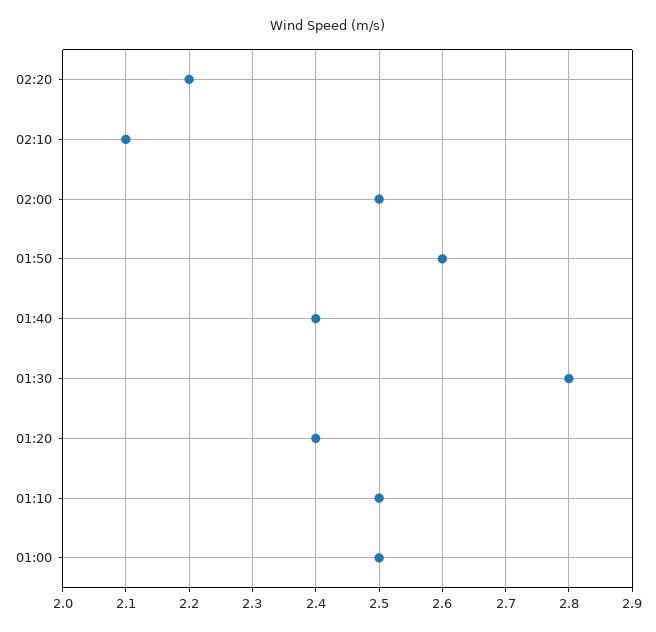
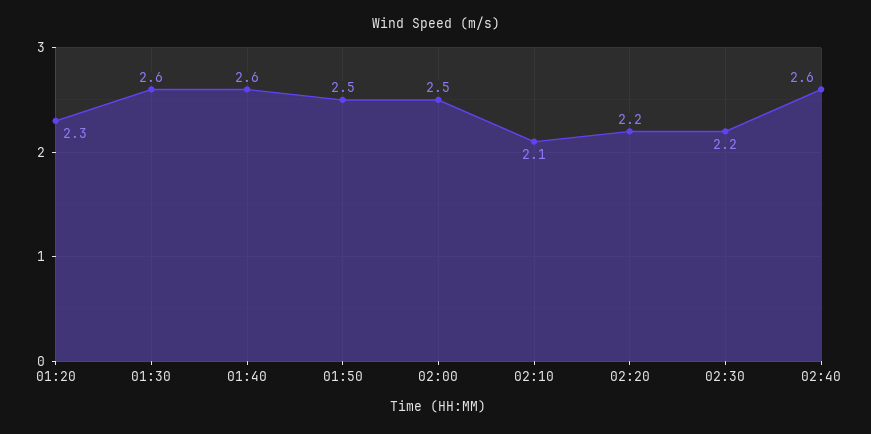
01:50: 2.6 -> 2.5
01:40: 2.4 -> 2.6
01:30: 2.8 -> 2.6
01:20: 2.4 -> 2.3
01:10: 2.5 -> none
01:00: 2.5 -> none
02:30: none -> 2.2
02:40: none -> 2.6

